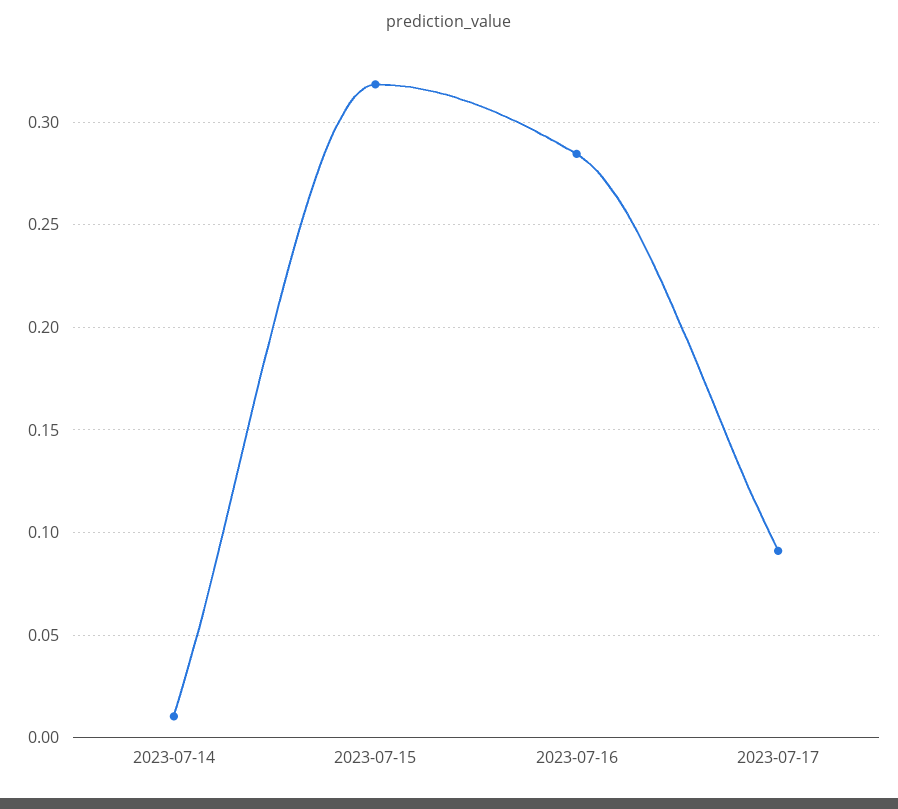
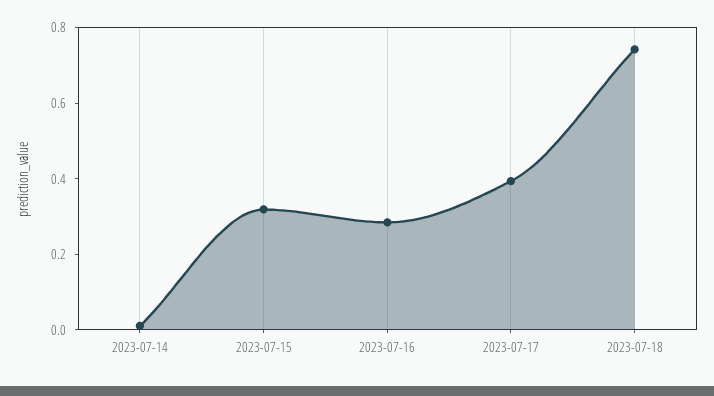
2023-07-17: 0.09 -> 0.4
2023-07-18: none -> 0.75

